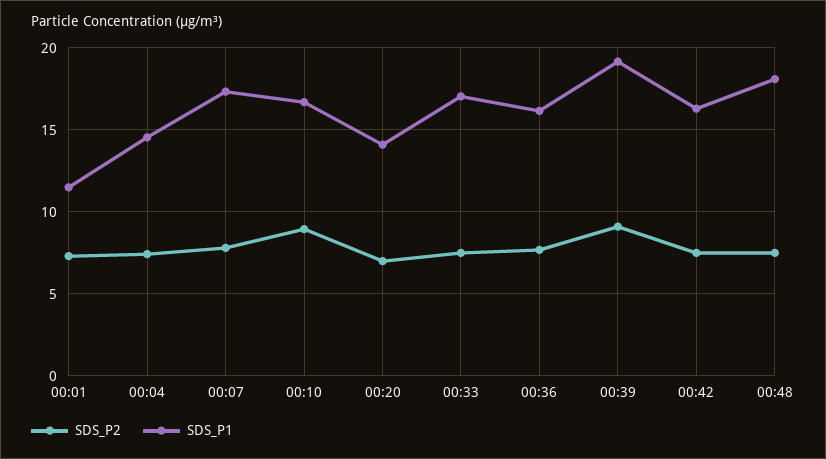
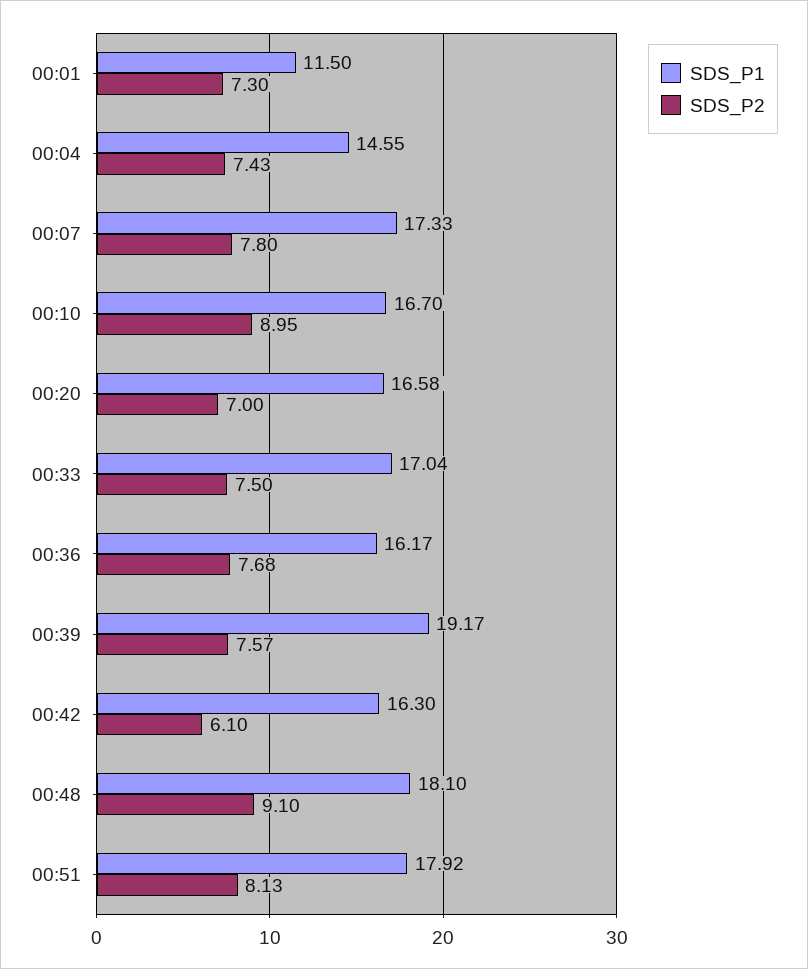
SDS_P1, 00:20: 14 -> 16.58
SDS_P2, 00:39: 9 -> 7.57
SDS_P2, 00:42: 7.5 -> 6.1
SDS_P2, 00:48: 7.5 -> 9.1
SDS_P1, 00:51: none -> 17.92
SDS_P2, 00:51: none -> 8.13

